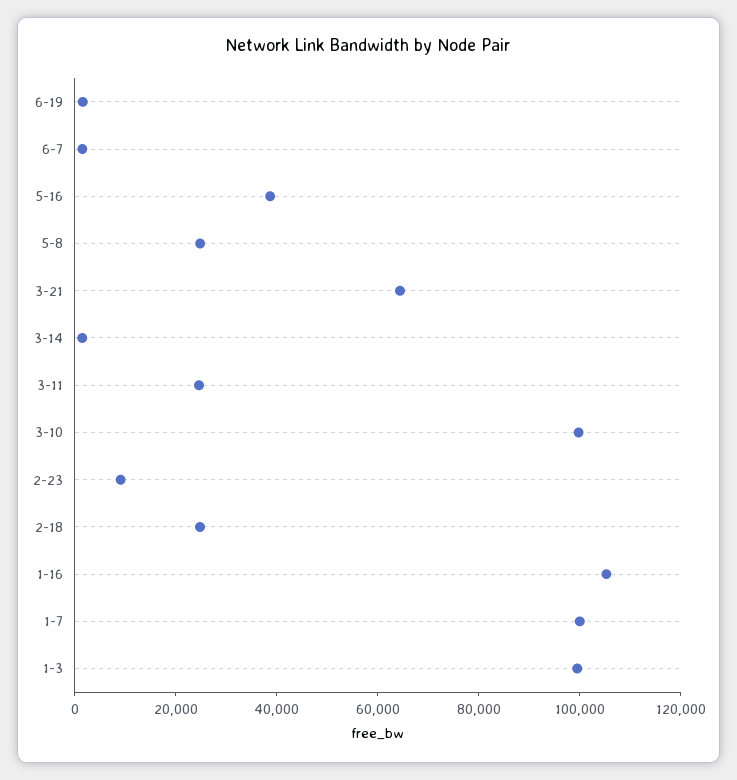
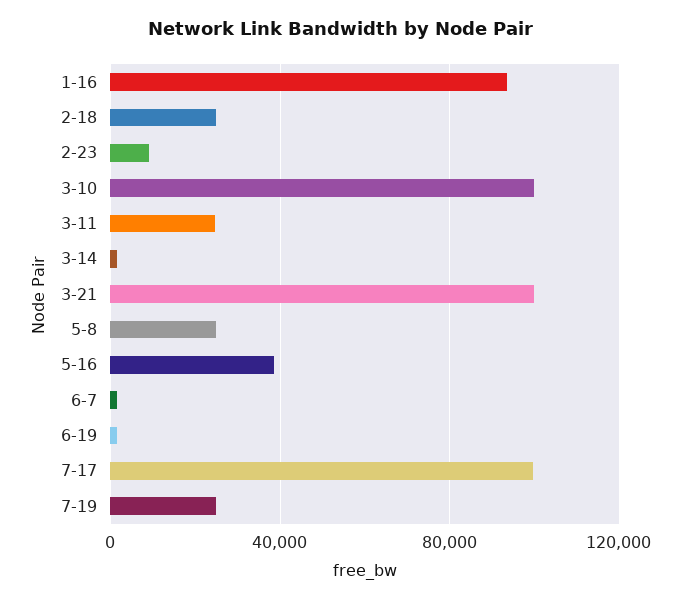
3-21: 65000 -> 100000
1-16: 105000 -> 95000
1-7: 100000 -> none
1-3: 100000 -> none
7-17: none -> 100000
7-19: none -> 25000

